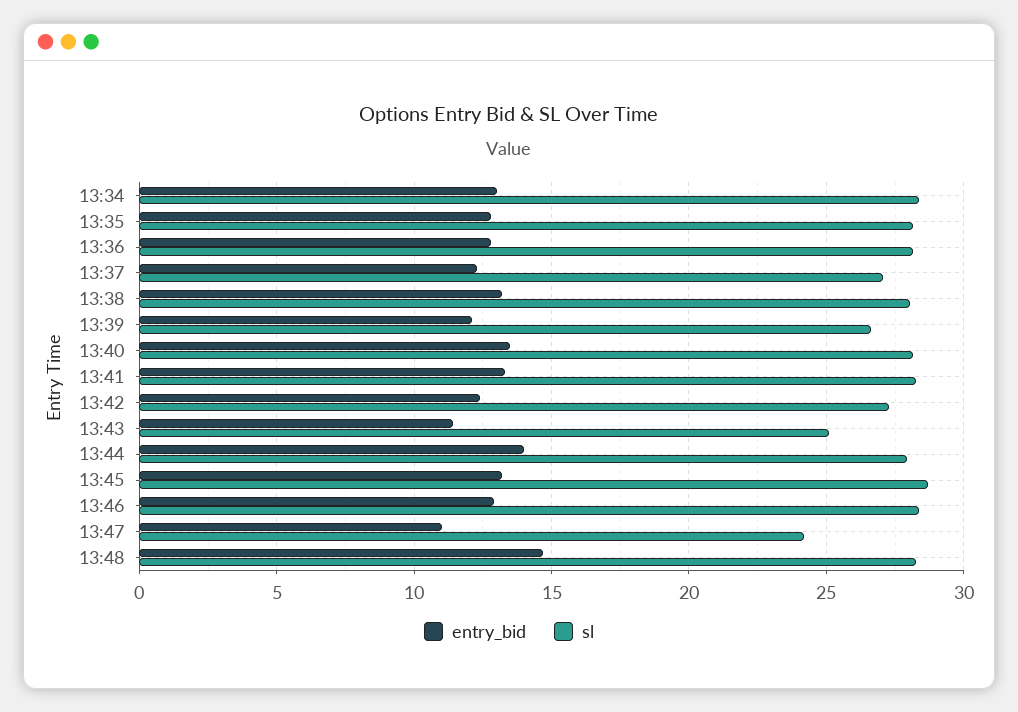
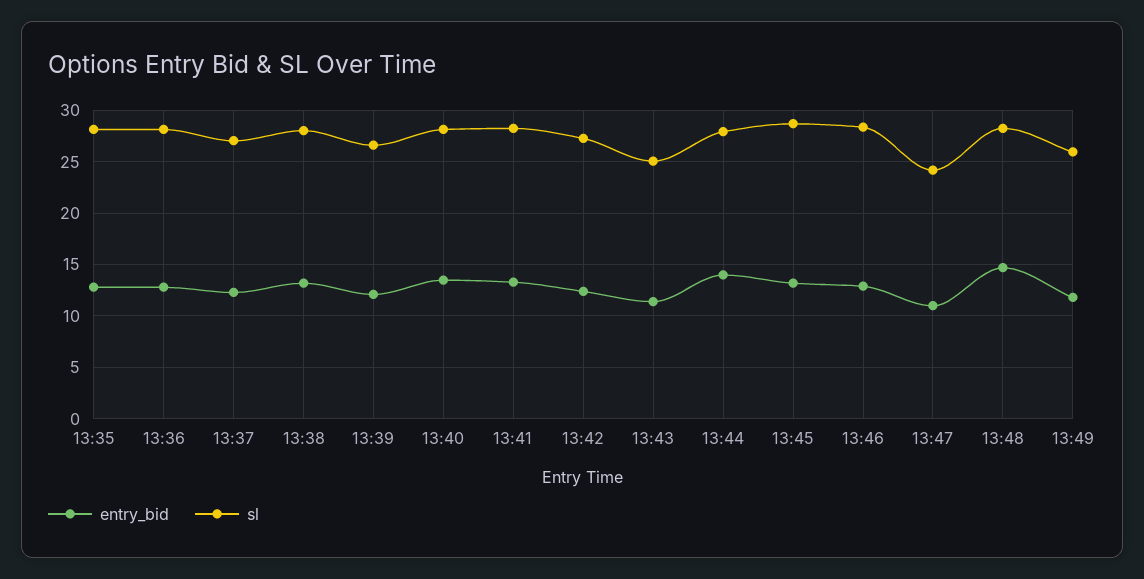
entry_bid, 13:34: 13 -> none
sl, 13:34: 28.5 -> none
entry_bid, 13:49: none -> 12
sl, 13:49: none -> 26

